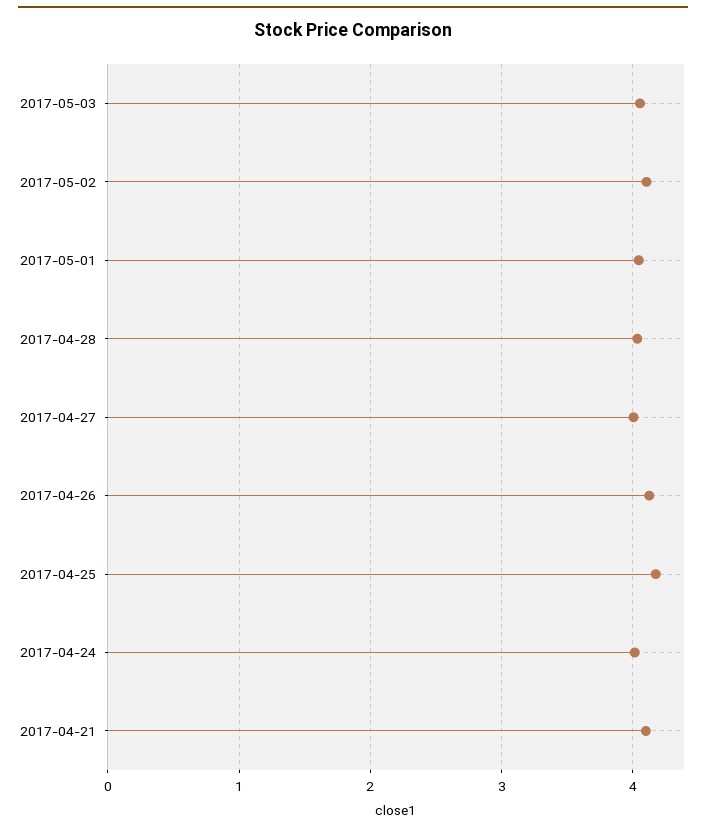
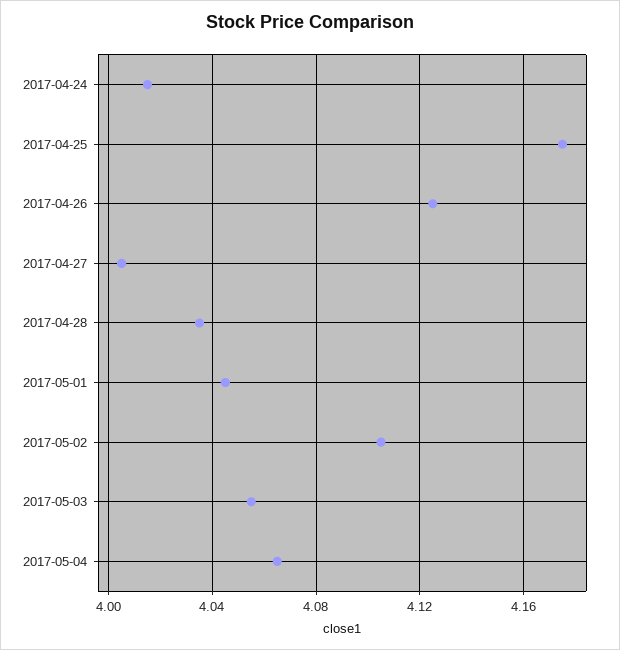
2017-04-21: 4.1 -> none
2017-05-04: none -> 4.065

